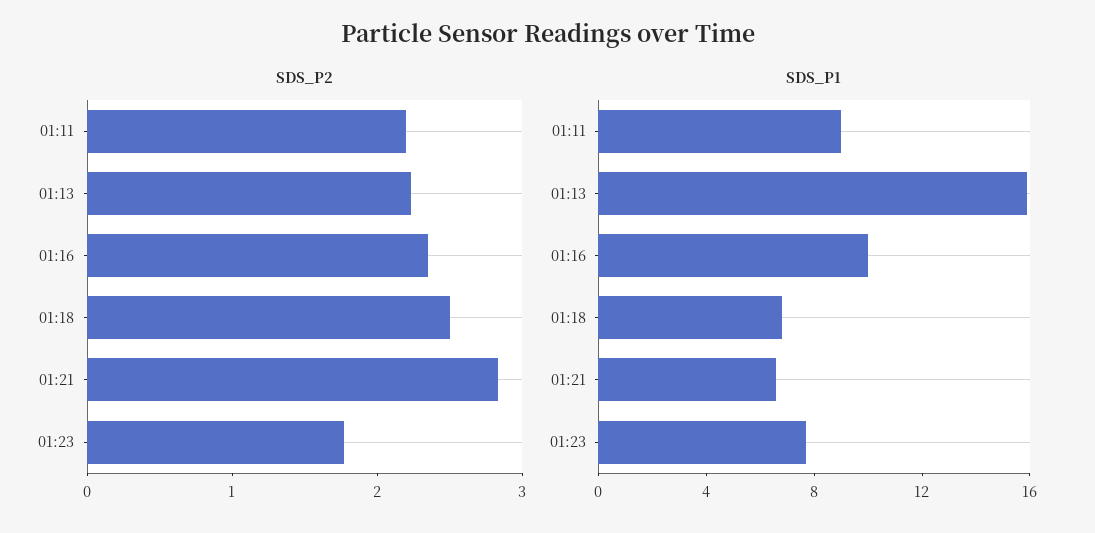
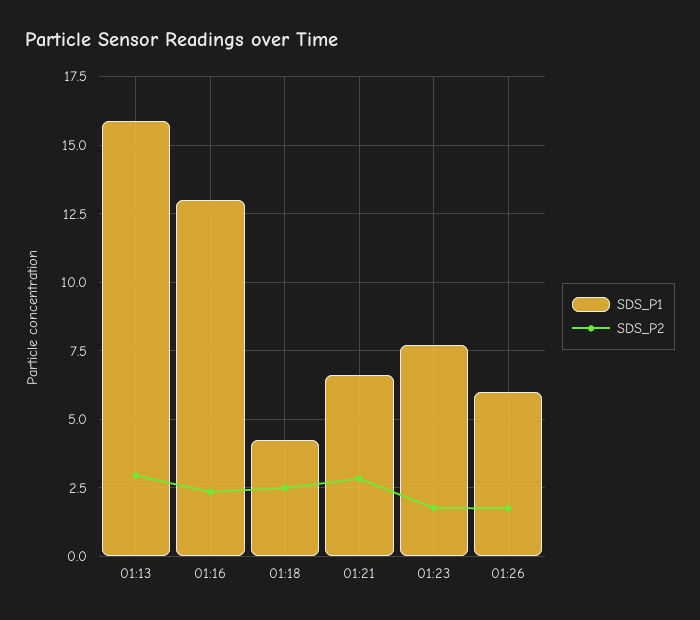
SDS_P2, 01:11: 2.2 -> none
SDS_P2, 01:13: 2.2 -> 3
SDS_P1, 01:11: 9 -> none
SDS_P1, 01:16: 10 -> 13
SDS_P1, 01:18: 7 -> 4.25
SDS_P1, 01:26: none -> 6
SDS_P2, 01:26: none -> 1.75

